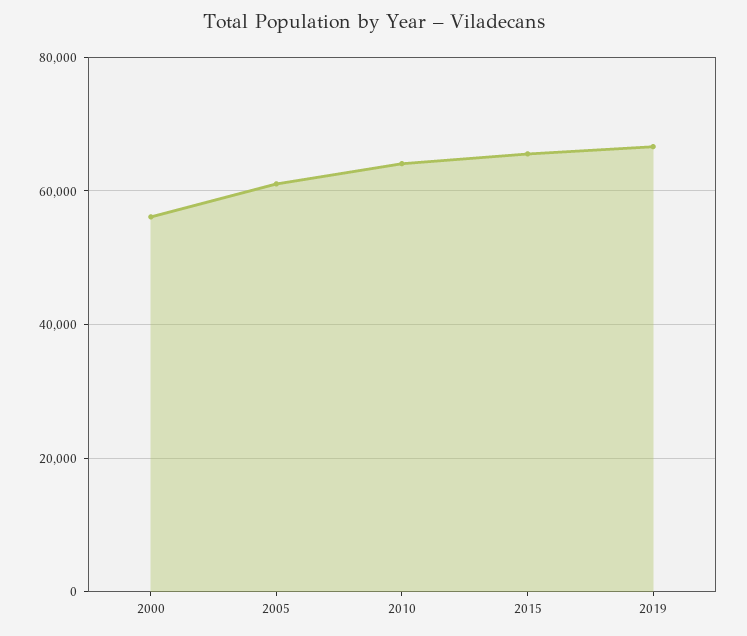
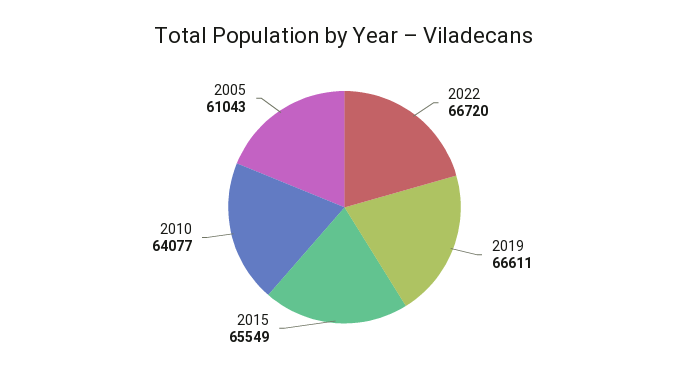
2000: 56000 -> none
2022: none -> 66720

